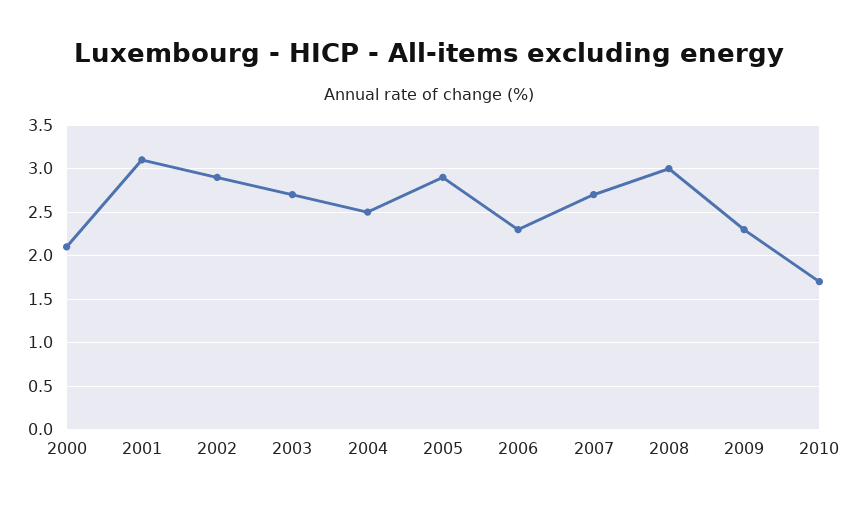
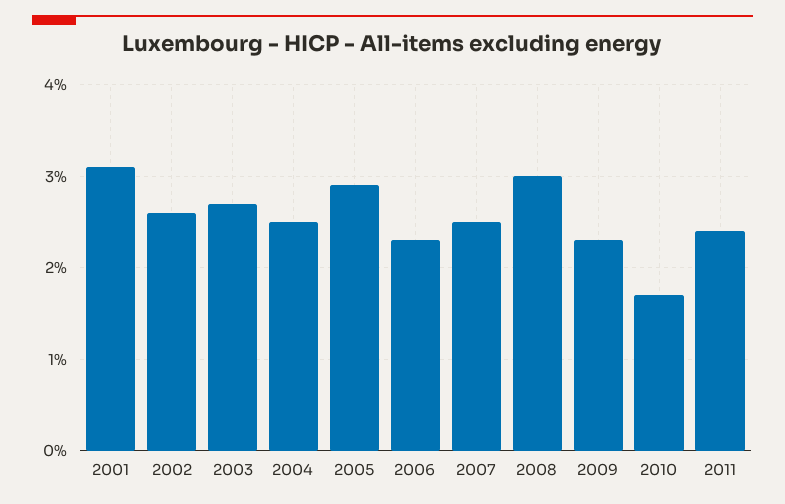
2000: 2.1 -> none
2002: 2.9 -> 2.6
2007: 2.7 -> 2.5
2011: none -> 2.4

